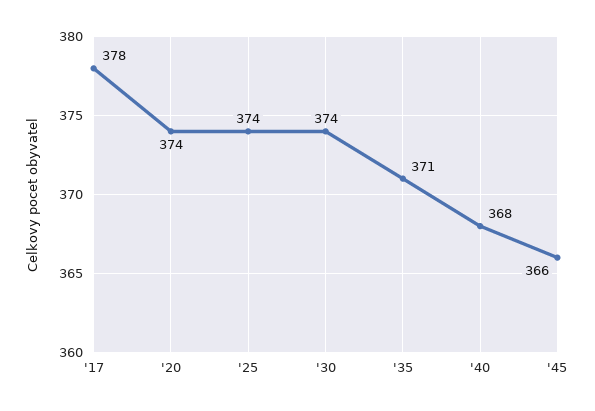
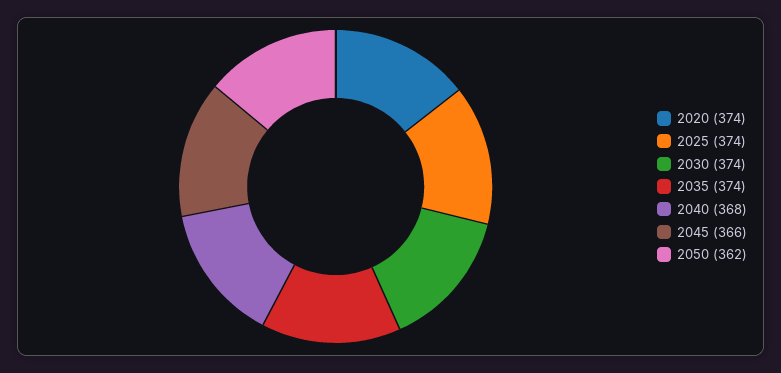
'17: 378 -> none
'35: 371 -> 374
2050: none -> 362

